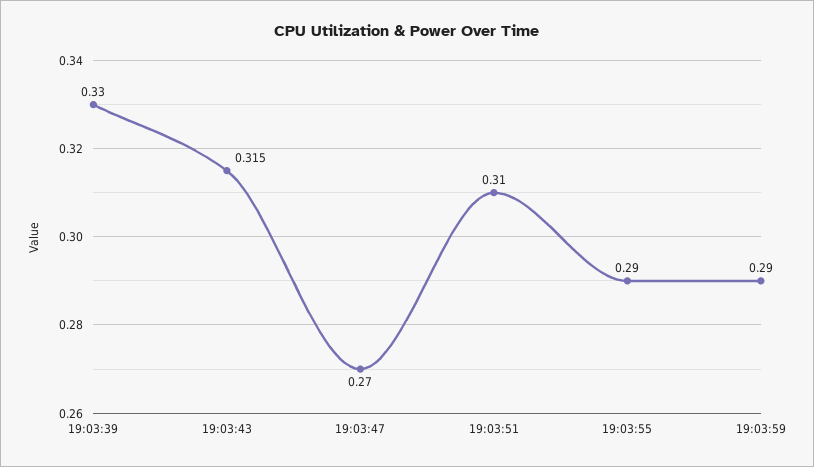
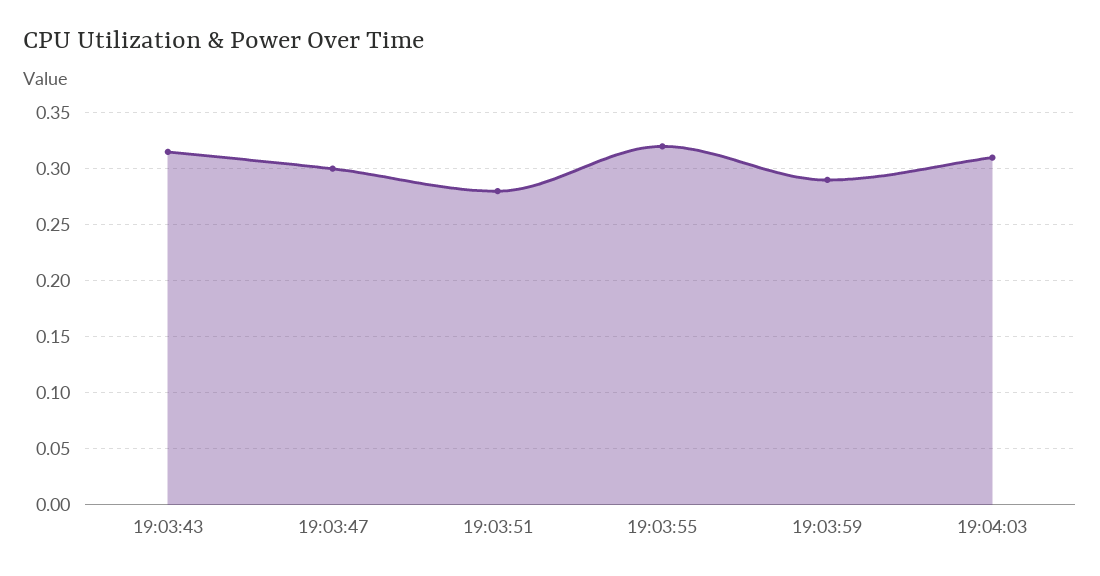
19:03:39: 0.33 -> none
19:03:47: 0.27 -> 0.3
19:03:51: 0.31 -> 0.28
19:03:55: 0.29 -> 0.32
19:04:03: none -> 0.31

